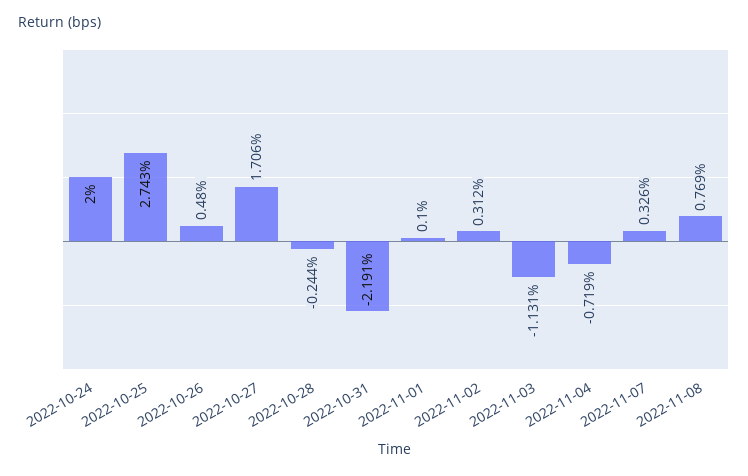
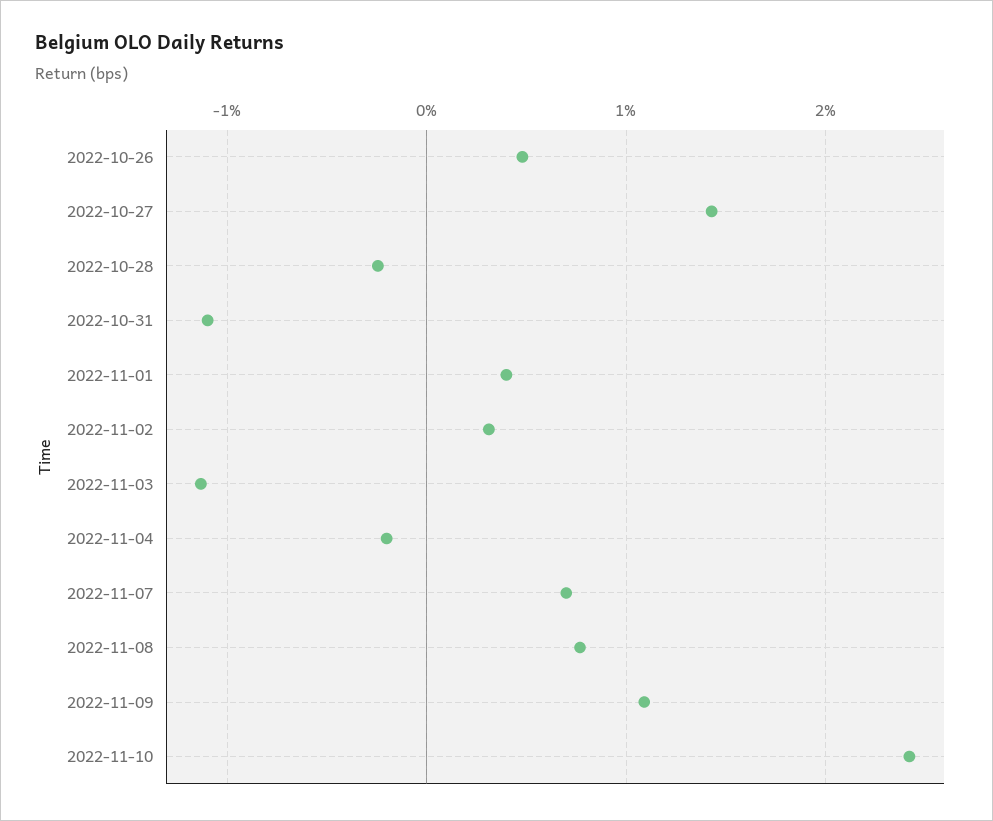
2022-10-24: 2 -> none
2022-10-25: 2.743 -> none
2022-10-27: 1.706 -> 1.4
2022-10-31: -2.191 -> -1.1
2022-11-01: 0.1 -> 0.4
2022-11-04: -0.719 -> -0.2
2022-11-07: 0.326 -> 0.7
2022-11-09: none -> 1.1
2022-11-10: none -> 2.4

